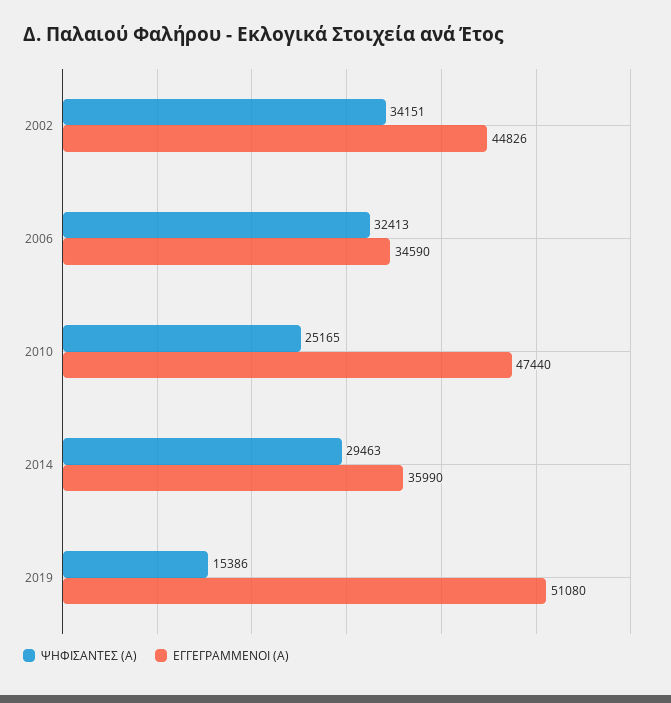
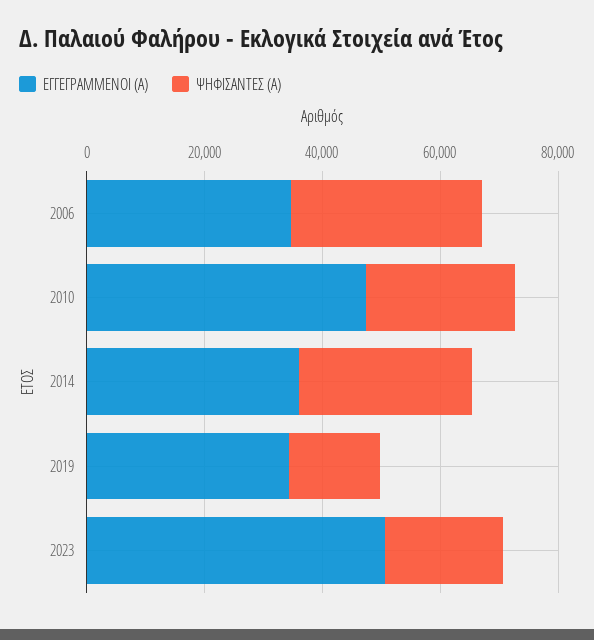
ΨΗΦΙΣΑΝΤΕΣ (Α), 2002: 34151 -> none
ΕΓΓΕΓΡΑΜΜΕΝΟΙ (Α), 2002: 44826 -> none
ΕΓΓΕΓΡΑΜΜΕΝΟΙ (Α), 2019: 51080 -> 35000
ΕΓΓΕΓΡΑΜΜΕΝΟΙ (Α), 2023: none -> 50000
ΨΗΦΙΣΑΝΤΕΣ (Α), 2023: none -> 20000

